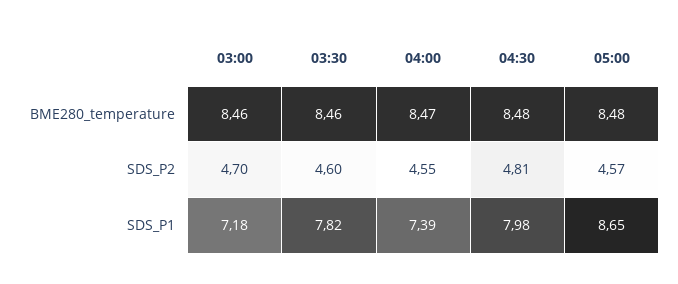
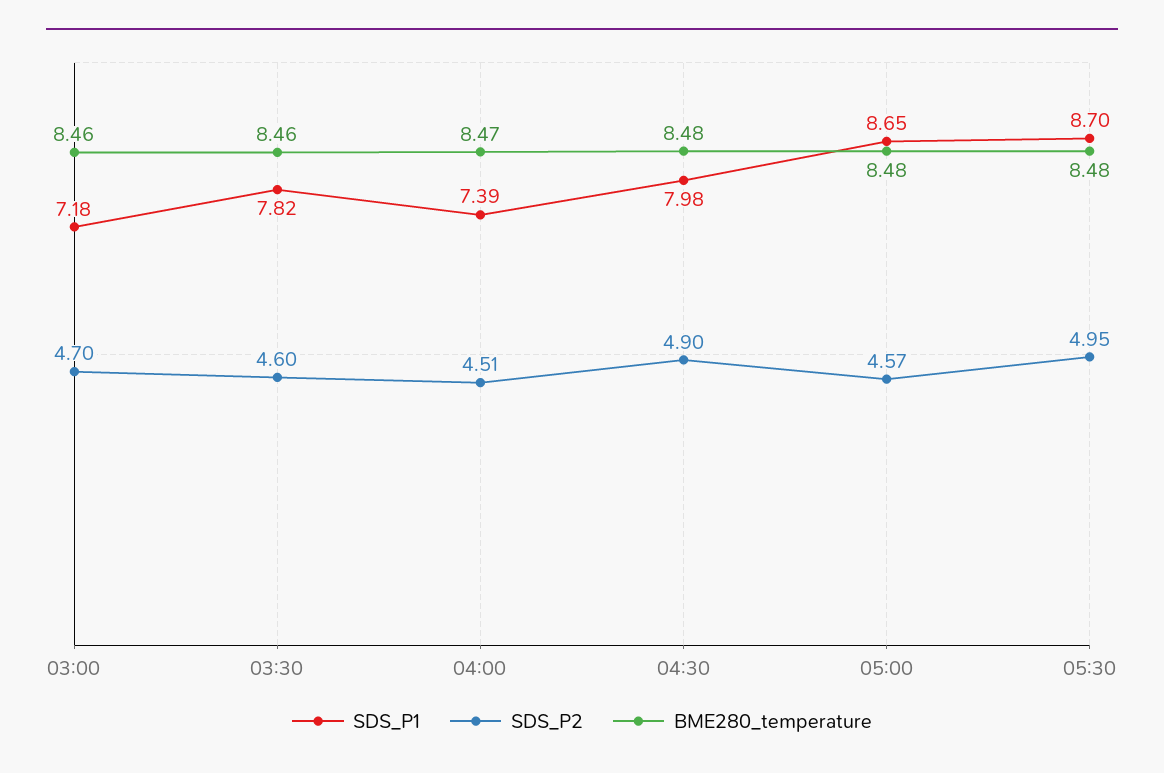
SDS_P2, 04:00: 4.55 -> 4.51
SDS_P2, 04:30: 4.81 -> 4.9
SDS_P1, 05:30: none -> 8.7
SDS_P2, 05:30: none -> 4.95
BME280_temperature, 05:30: none -> 8.48

